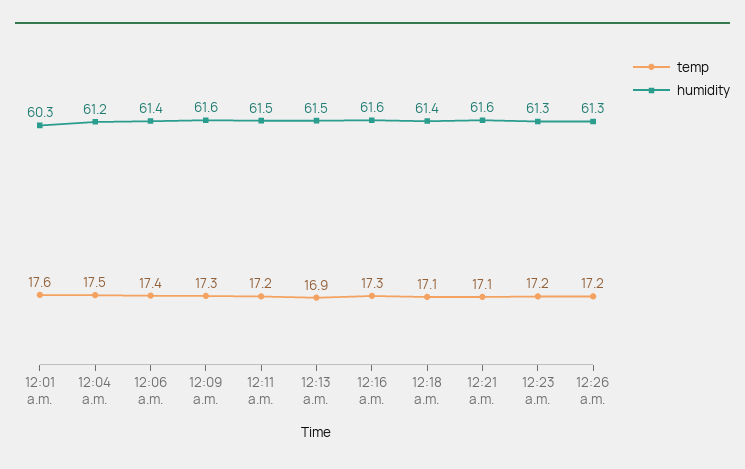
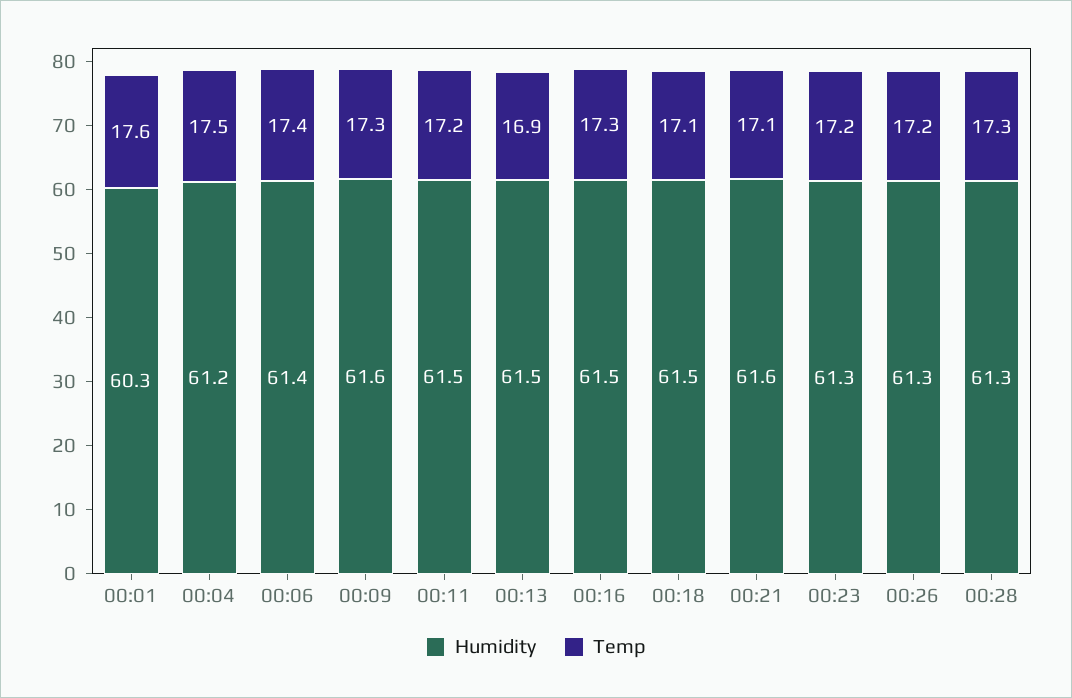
humidity, 12:16 a.m.: 61.6 -> 61.5
humidity, 12:18 a.m.: 61.4 -> 61.5
humidity, 00:28: none -> 61.3
temp, 00:28: none -> 17.3

